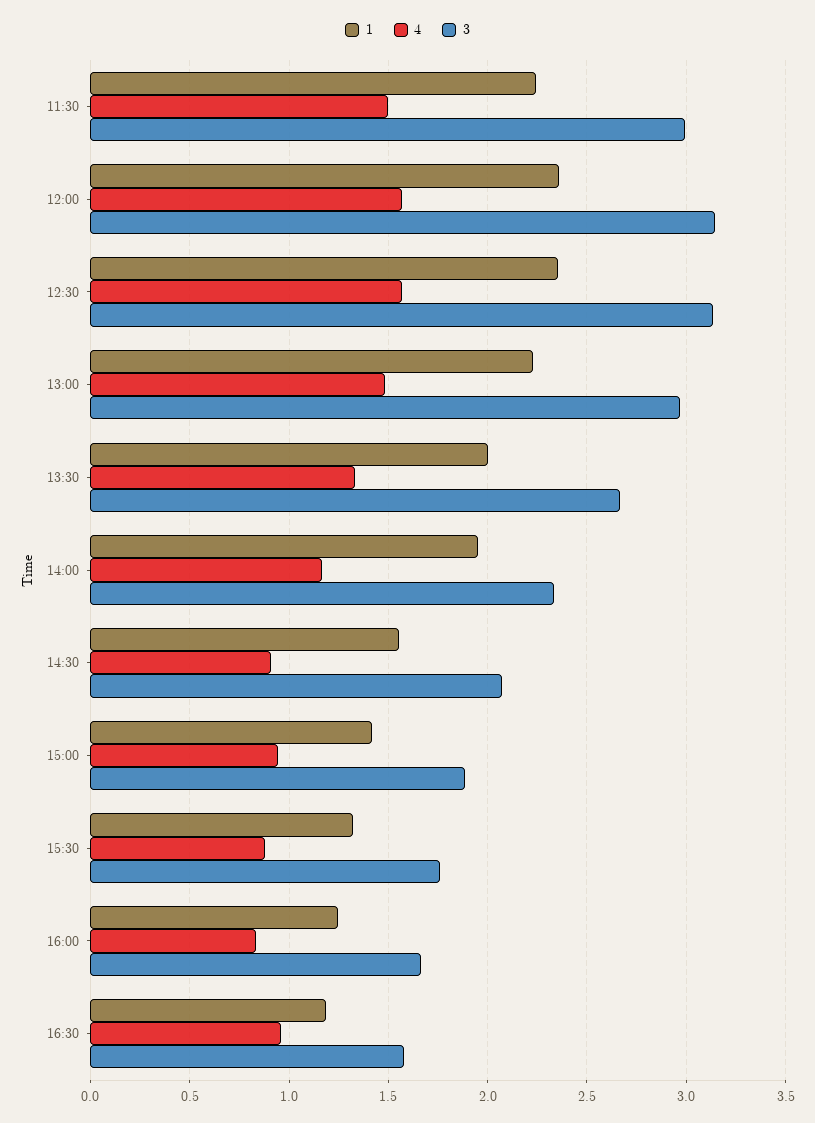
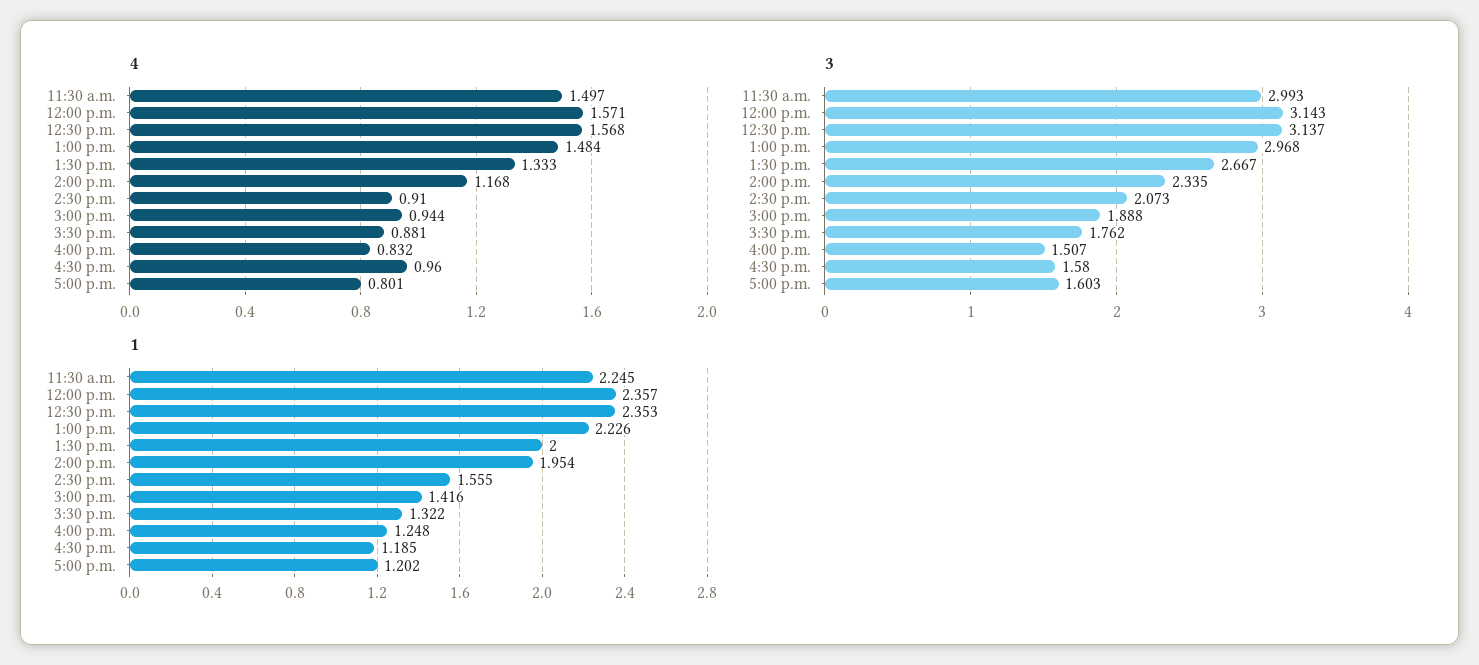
3, 16:00: 1.65 -> 1.507
4, 5:00 p.m.: none -> 0.801
3, 5:00 p.m.: none -> 1.603
1, 5:00 p.m.: none -> 1.202

